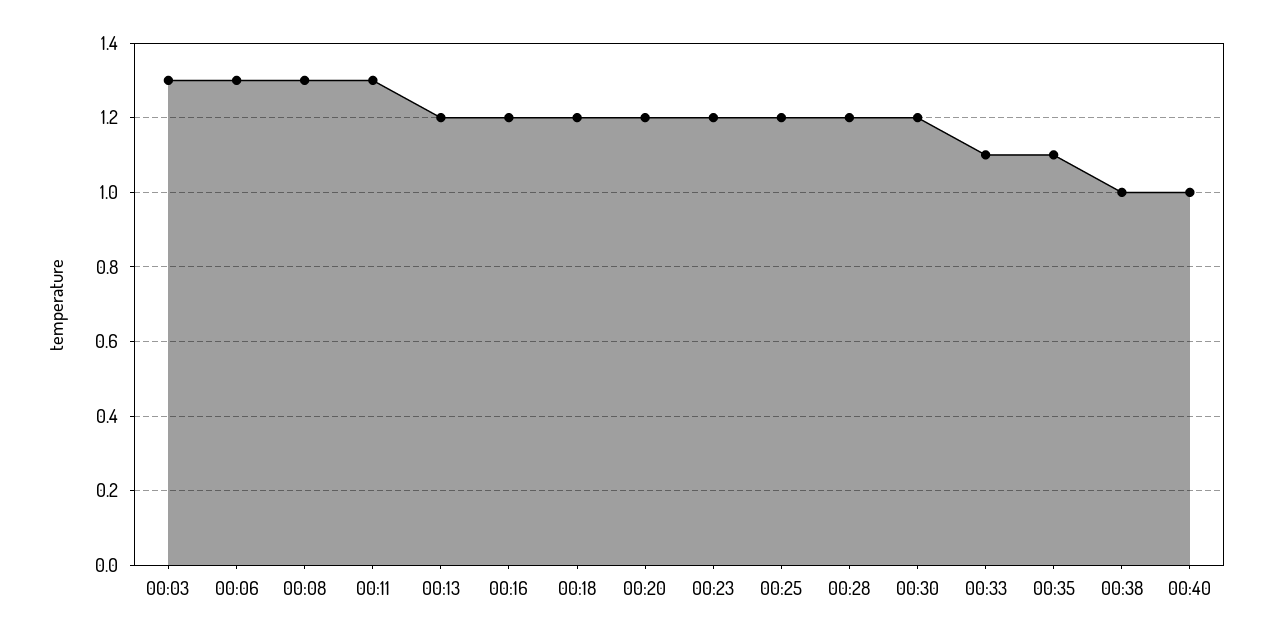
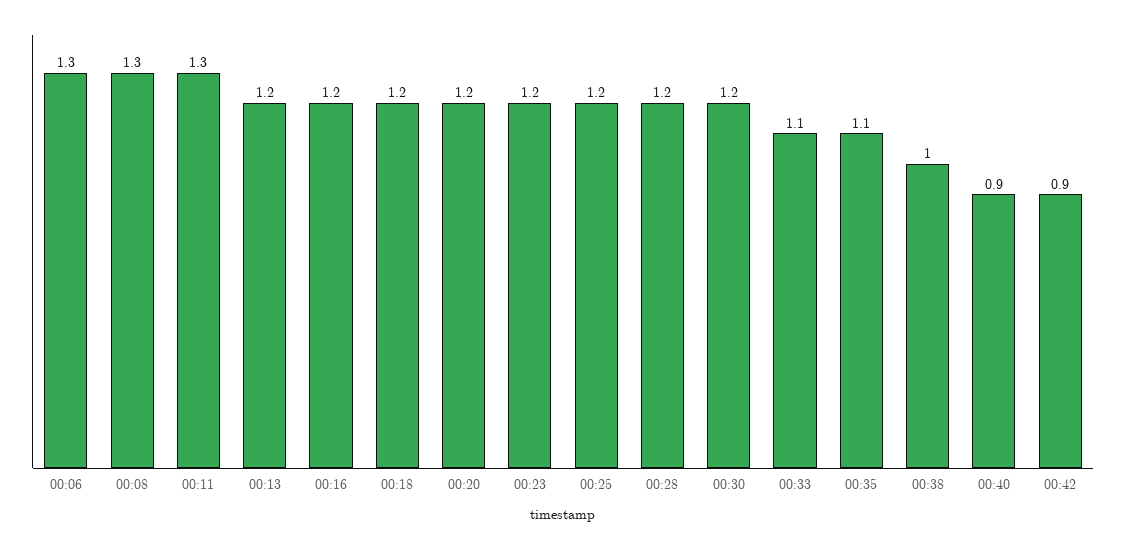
00:03: 1.3 -> none
00:40: 1 -> 0.9
00:42: none -> 0.9

